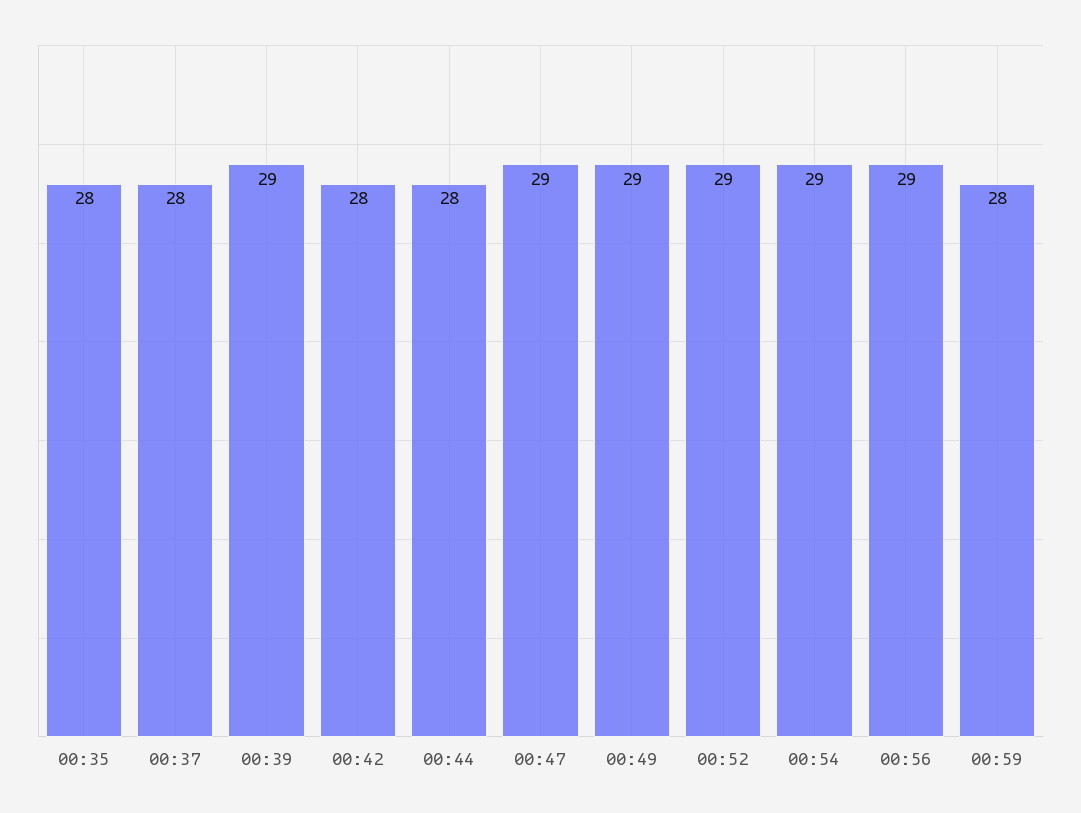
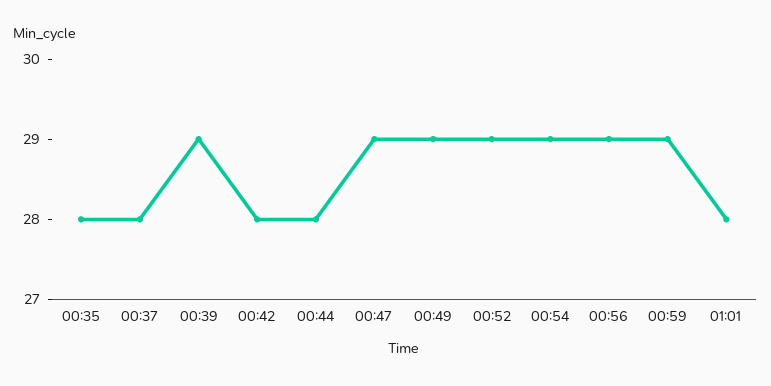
00:59: 28 -> 29
01:01: none -> 28

